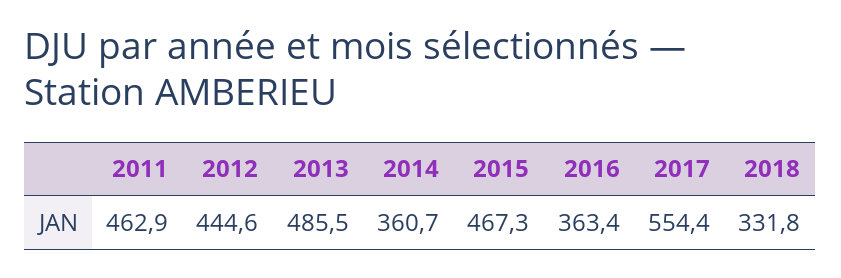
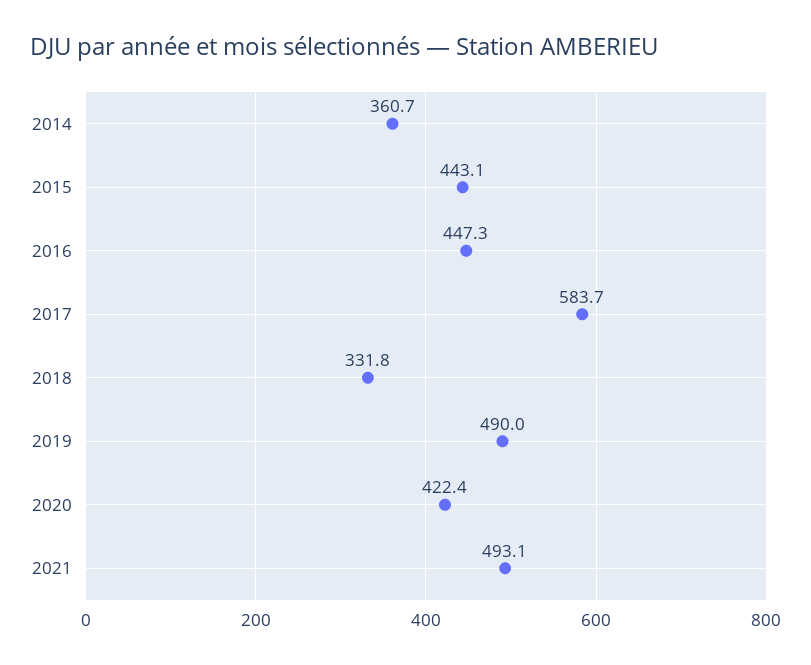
2011: 462.9 -> none
2012: 444.6 -> none
2013: 485.5 -> none
2015: 467.3 -> 443.1
2016: 363.4 -> 447.3
2017: 554.4 -> 583.7
2019: none -> 490
2020: none -> 422.4
2021: none -> 493.1

